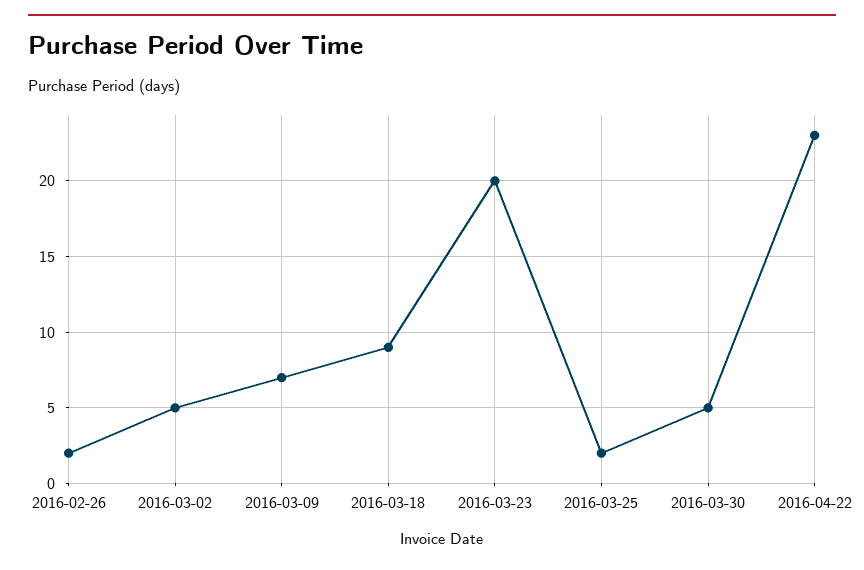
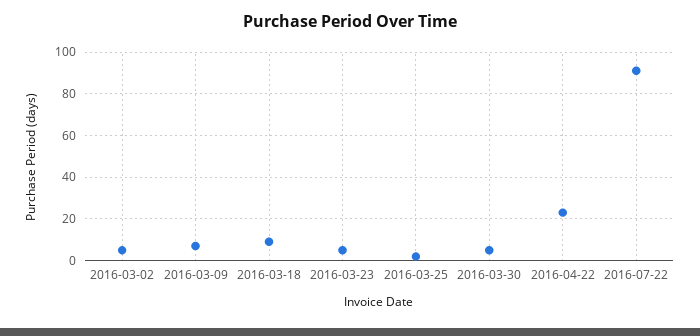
2016-02-26: 2 -> none
2016-03-23: 20 -> 5
2016-07-22: none -> 90

